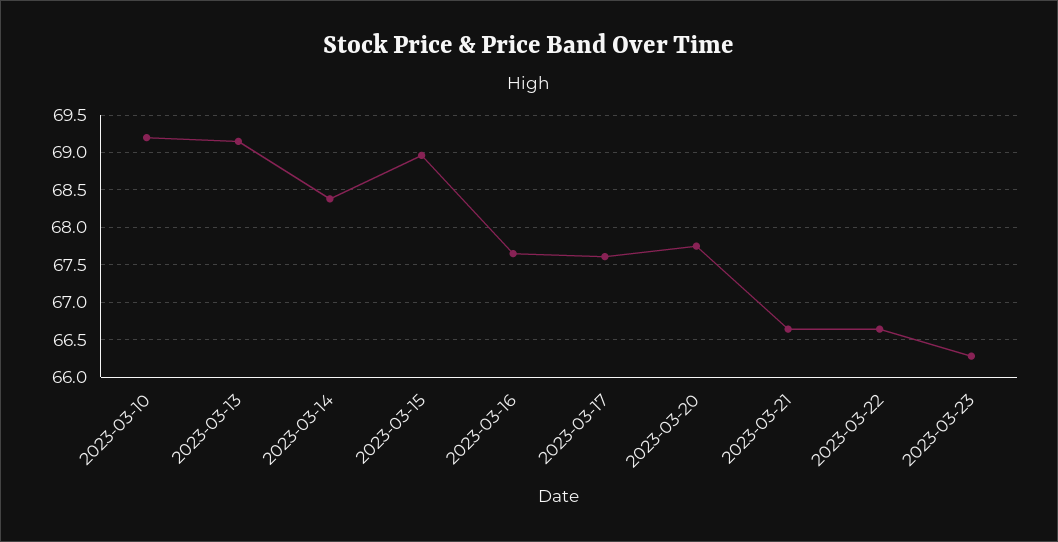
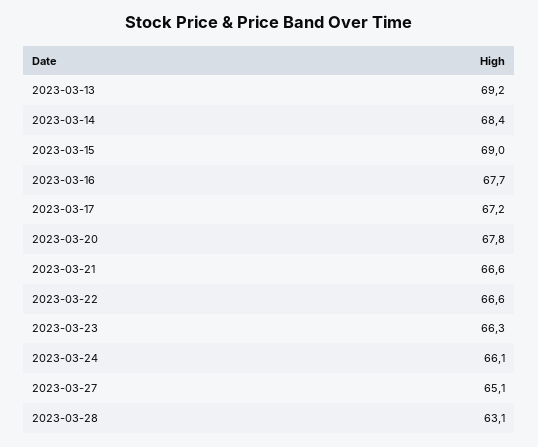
2023-03-10: 69.2 -> none
2023-03-17: 67.6 -> 67.2
2023-03-24: none -> 66.1
2023-03-27: none -> 65.1
2023-03-28: none -> 63.1

